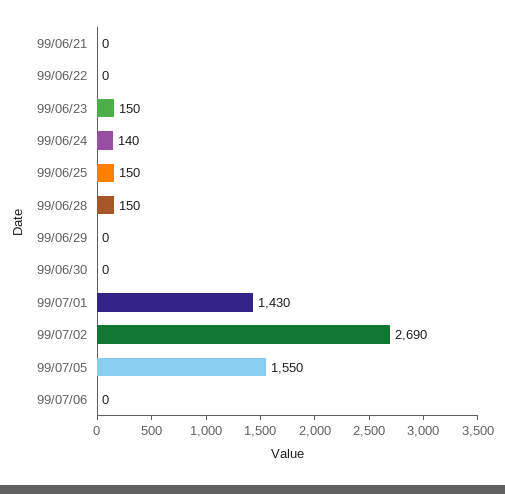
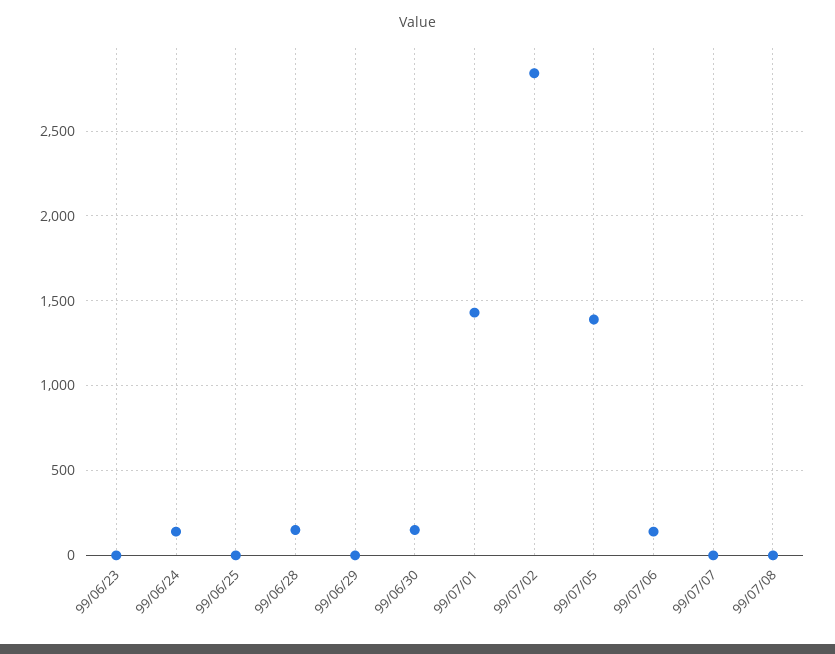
99/06/21: 0 -> none
99/06/22: 0 -> none
99/06/23: 150 -> 0
99/06/25: 150 -> 0
99/06/30: 0 -> 150
99/07/02: 2690 -> 2850
99/07/05: 1550 -> 1400
99/07/06: 0 -> 150
99/07/07: none -> 0
99/07/08: none -> 0

